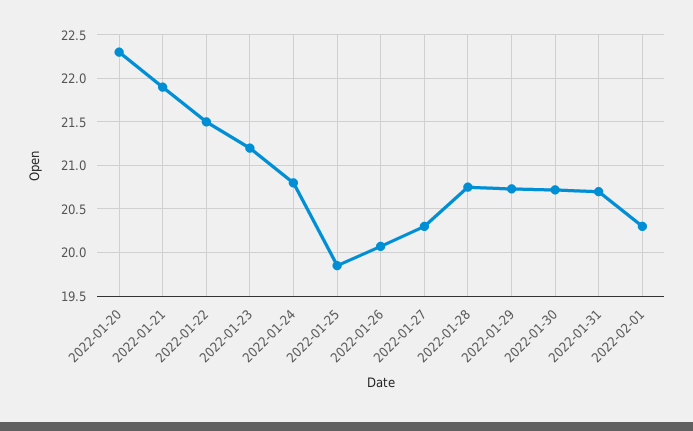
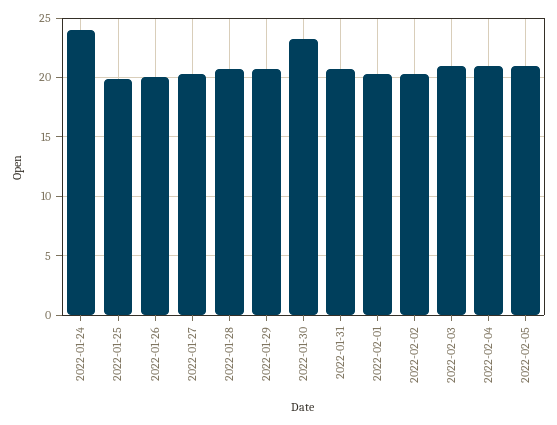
2022-01-20: 22.3 -> none
2022-01-21: 21.9 -> none
2022-01-22: 21.5 -> none
2022-01-23: 21.2 -> none
2022-01-24: 20.8 -> 24
2022-01-30: 20.7 -> 23
2022-02-02: none -> 20
2022-02-03: none -> 21
2022-02-04: none -> 21
2022-02-05: none -> 21

